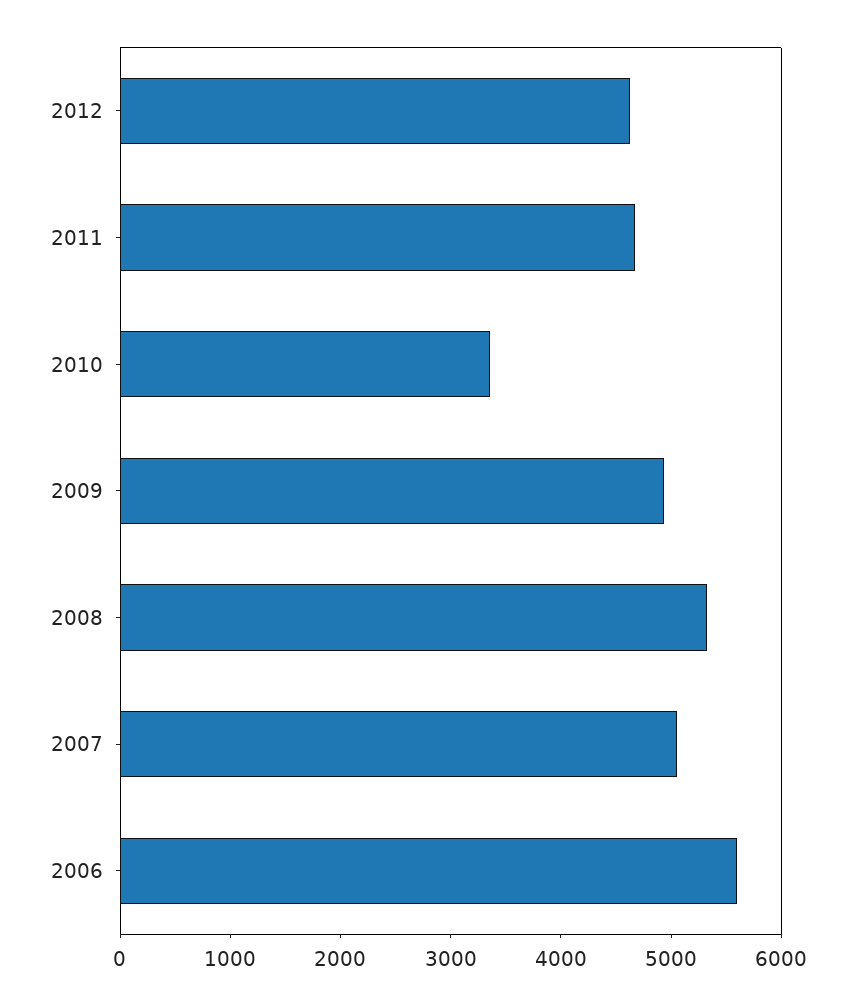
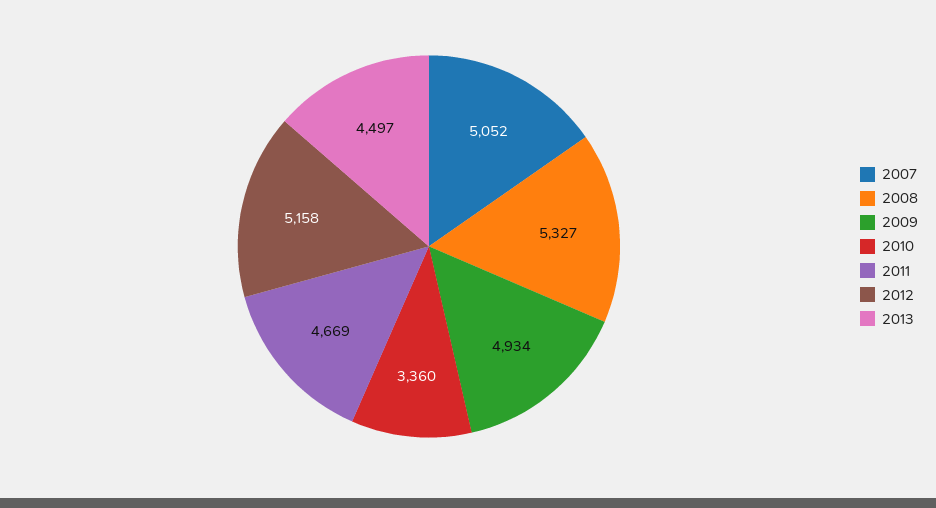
2012: 4600 -> 5158
2006: 5600 -> none
2013: none -> 4497

